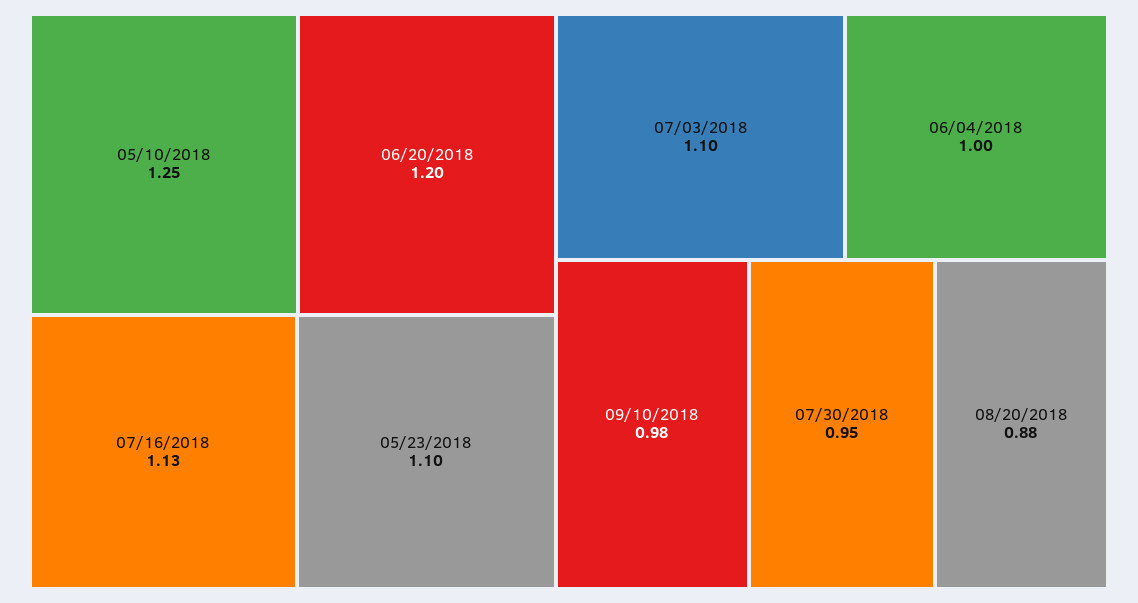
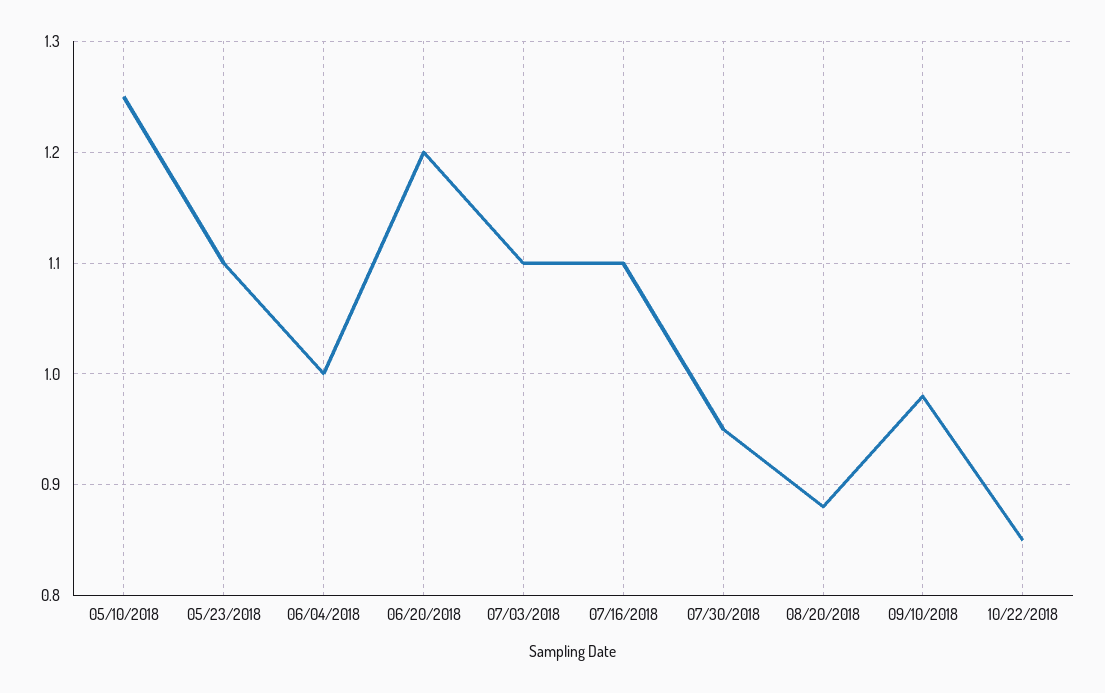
07/16/2018: 1.13 -> 1.1
10/22/2018: none -> 0.85

